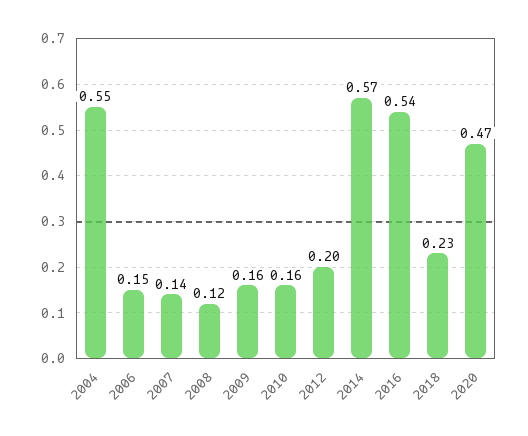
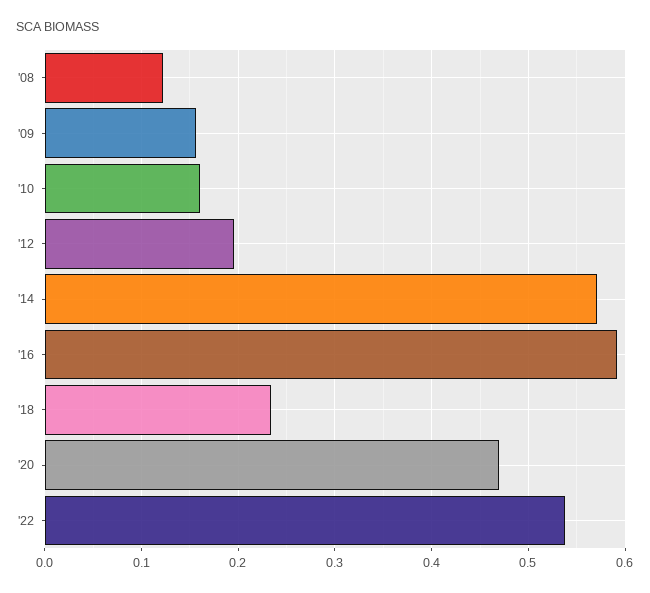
2004: 0.55 -> none
2006: 0.15 -> none
2007: 0.14 -> none
2016: 0.54 -> 0.59
'22: none -> 0.54

